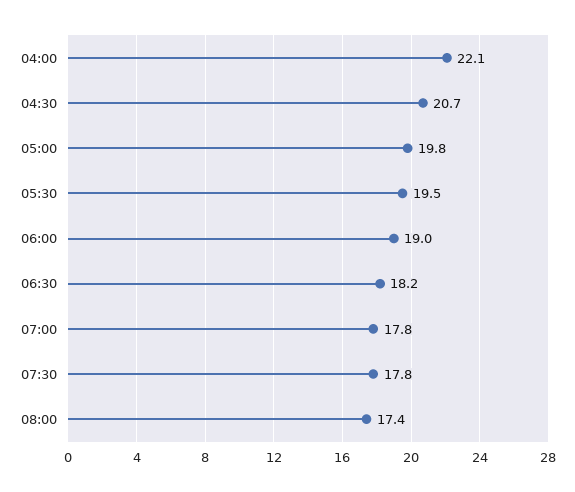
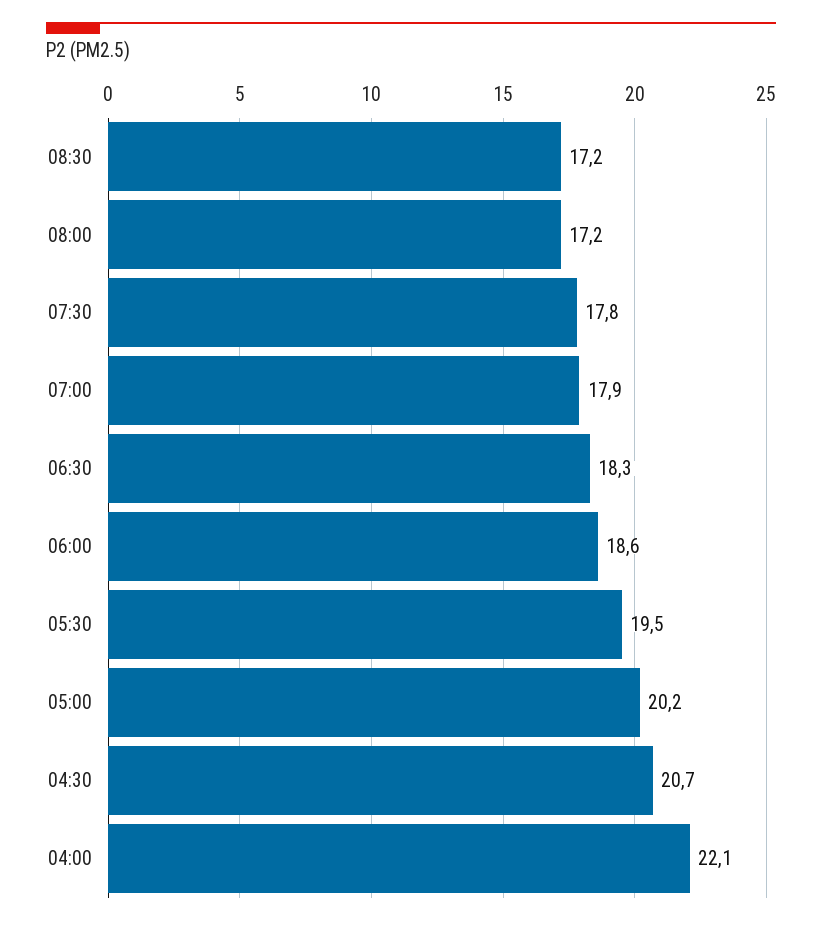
05:00: 19.8 -> 20.2
06:00: 19 -> 18.6
06:30: 18.2 -> 18.3
07:00: 17.8 -> 17.9
08:00: 17.4 -> 17.2
08:30: none -> 17.2

